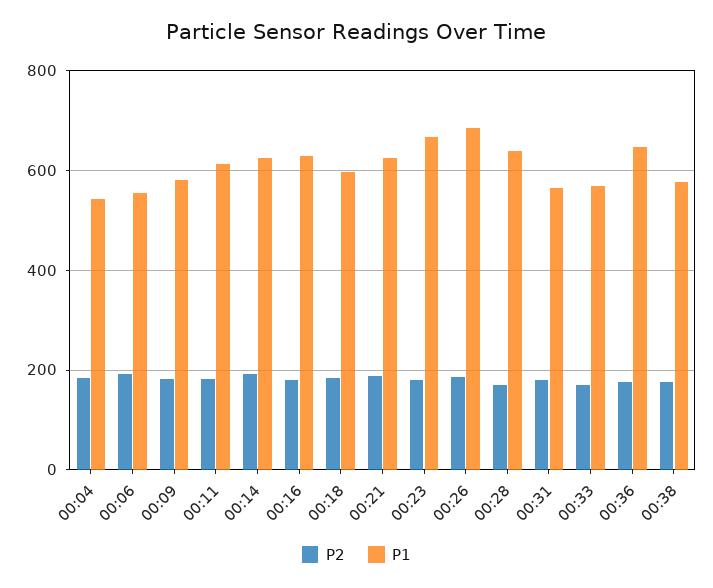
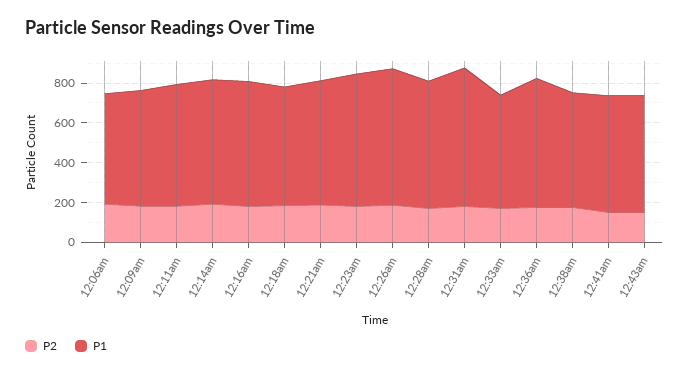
P2, 00:04: 180 -> none
P1, 00:04: 540 -> none
P1, 00:31: 560 -> 700
P2, 12:41am: none -> 150
P1, 12:41am: none -> 600
P2, 12:43am: none -> 150
P1, 12:43am: none -> 600

